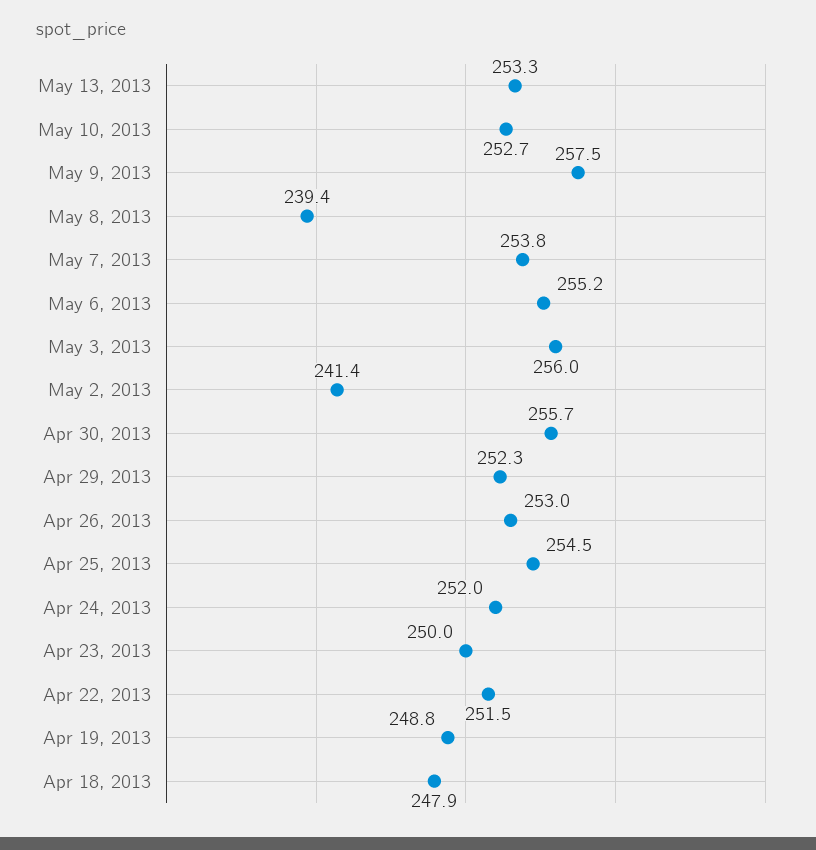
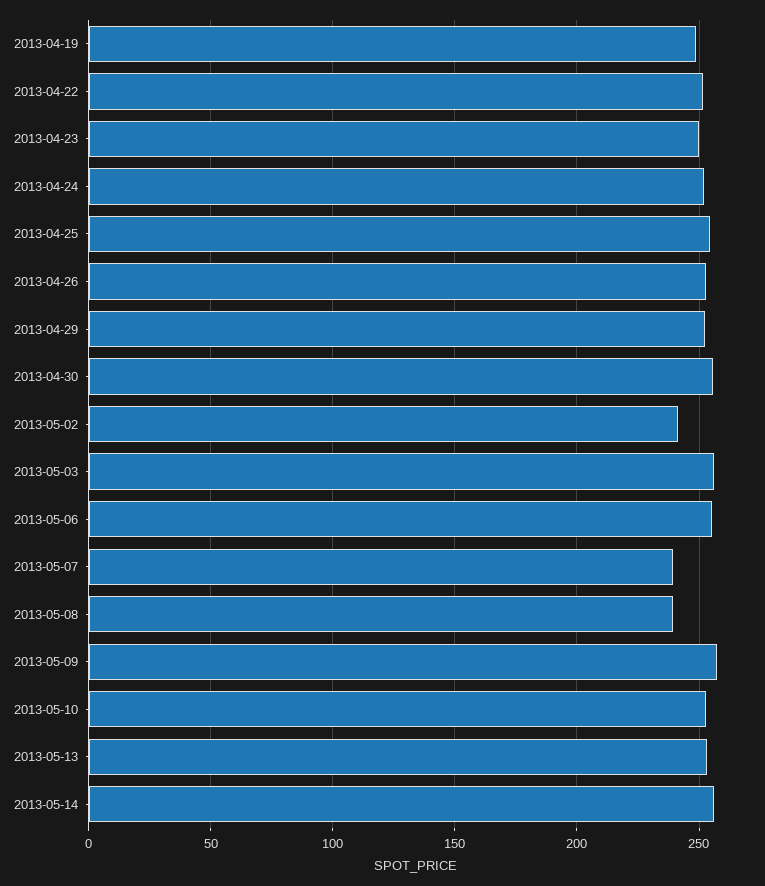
May 7, 2013: 253.8 -> 240
Apr 18, 2013: 247.9 -> none
2013-05-14: none -> 255

